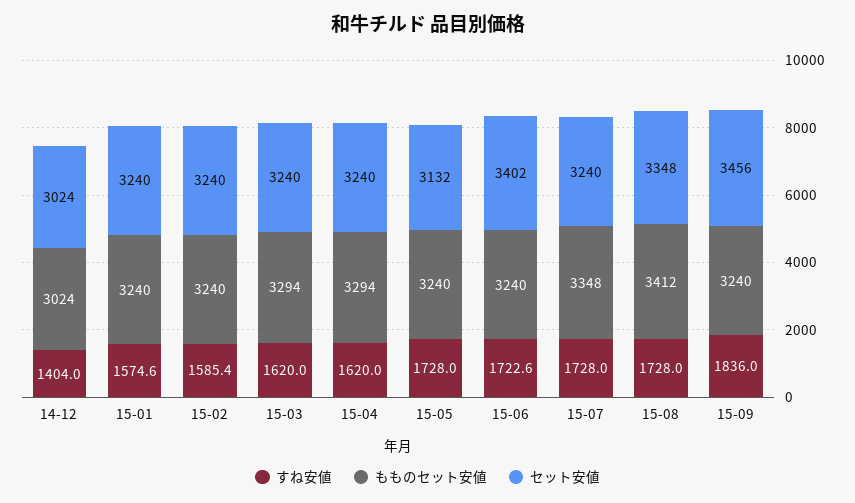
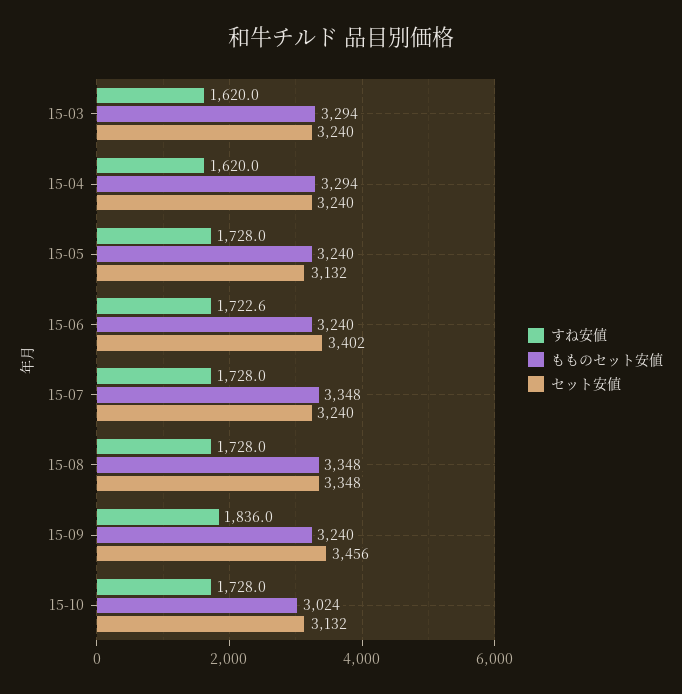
すね安値, 14-12: 1404 -> none
もものセット安値, 14-12: 3024 -> none
セット安値, 14-12: 3024 -> none
すね安値, 15-01: 1574.6 -> none
もものセット安値, 15-01: 3240 -> none
セット安値, 15-01: 3240 -> none
すね安値, 15-02: 1585.4 -> none
もものセット安値, 15-02: 3240 -> none
セット安値, 15-02: 3240 -> none
もものセット安値, 15-08: 3412 -> 3348
すね安値, 15-10: none -> 1728
もものセット安値, 15-10: none -> 3024
セット安値, 15-10: none -> 3132

